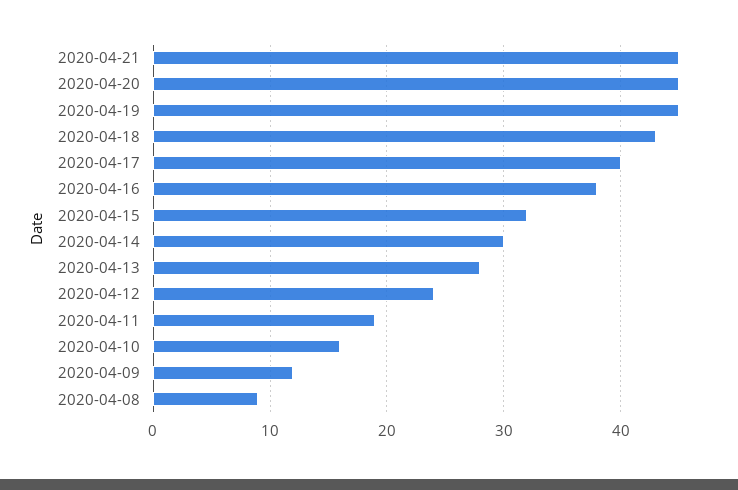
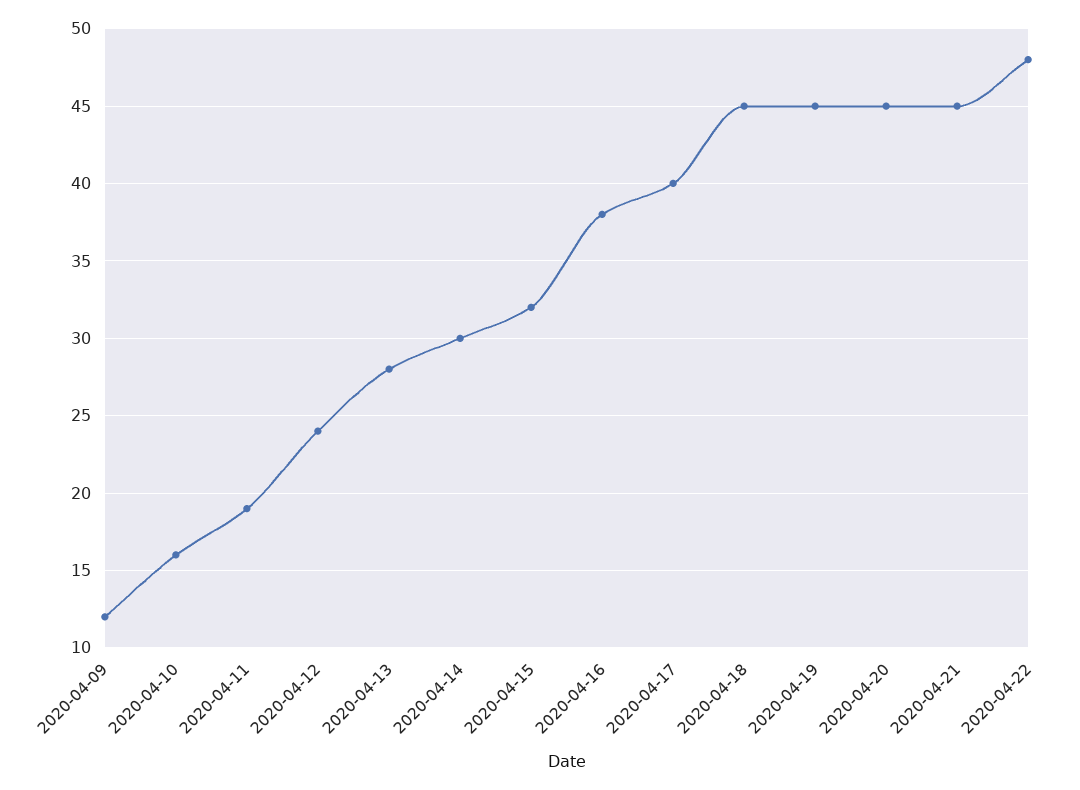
2020-04-18: 43 -> 45
2020-04-08: 9 -> none
2020-04-22: none -> 48

